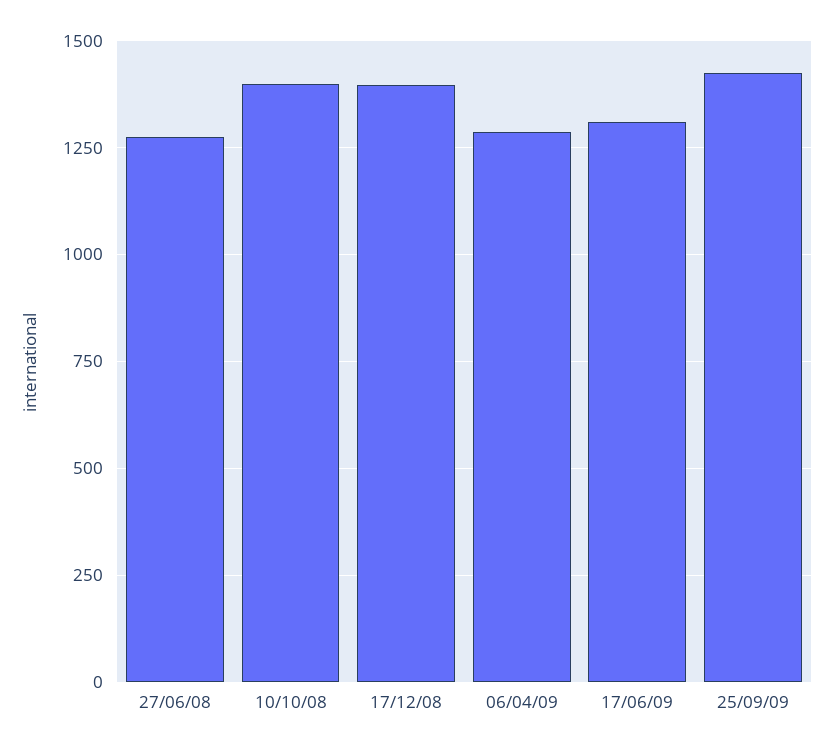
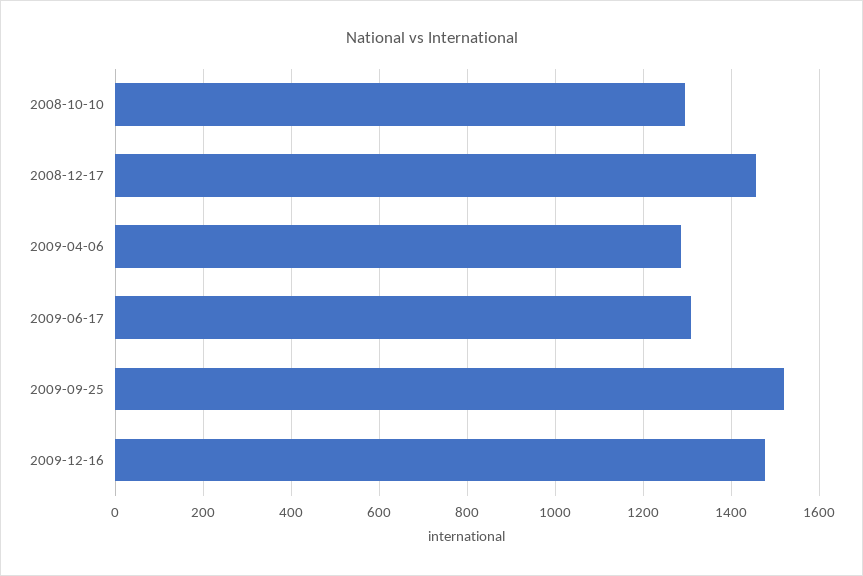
27/06/08: 1275 -> none
10/10/08: 1400 -> 1300
17/12/08: 1400 -> 1460
25/09/09: 1425 -> 1520
2009-12-16: none -> 1480

